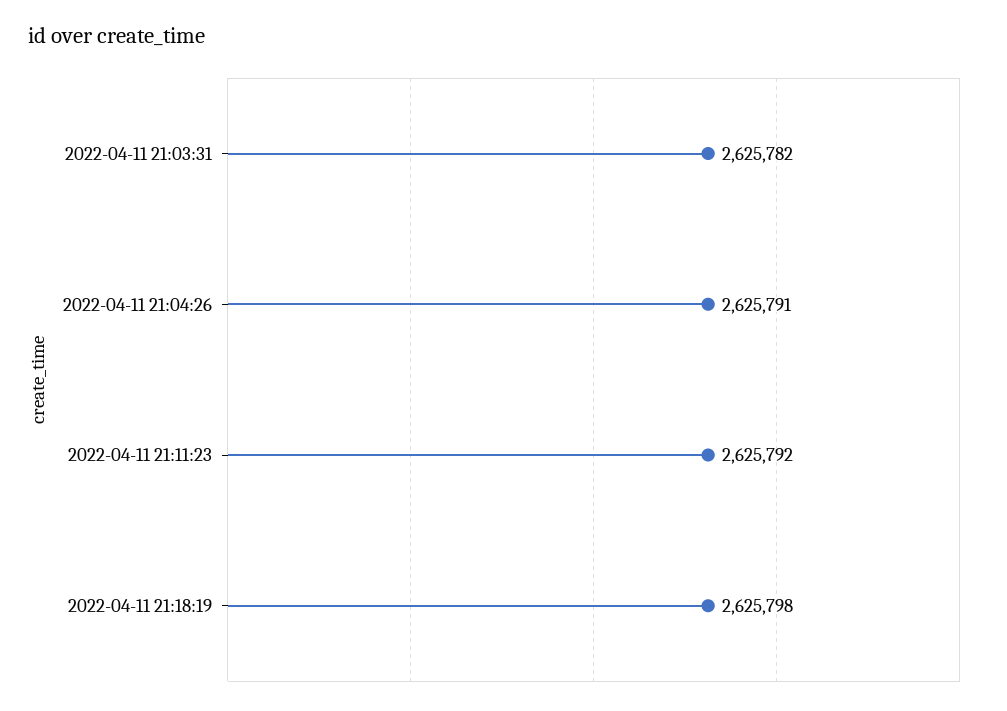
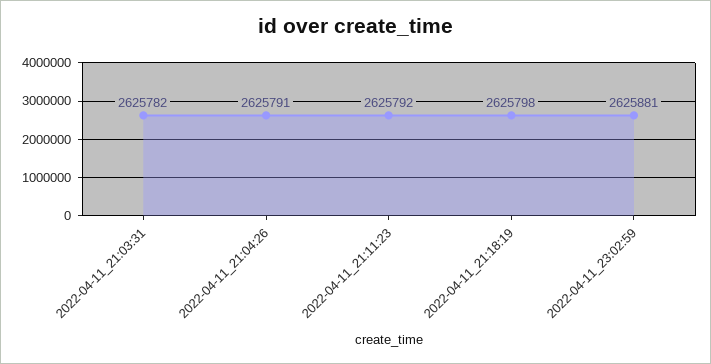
2022-04-11_23:02:59: none -> 2625881

